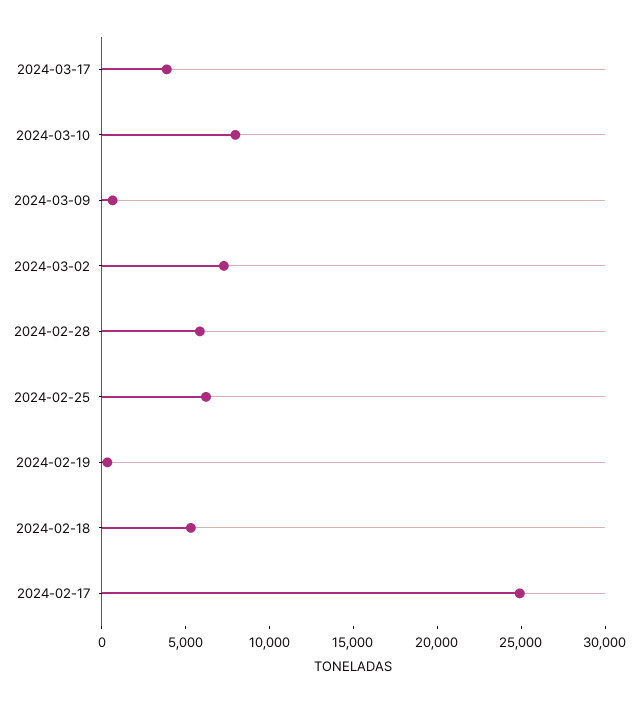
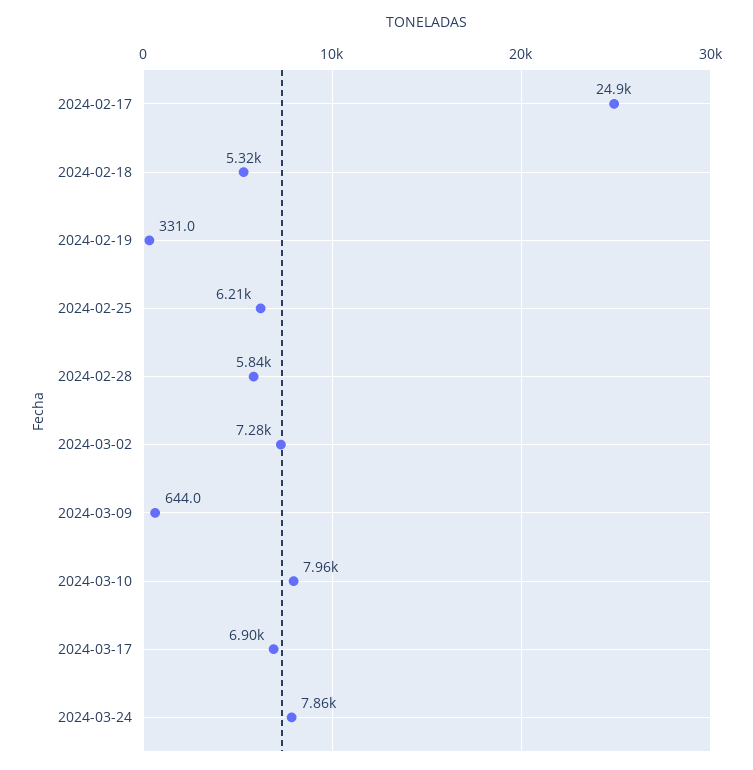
2024-03-17: 4000 -> 6900
2024-03-24: none -> 7860

